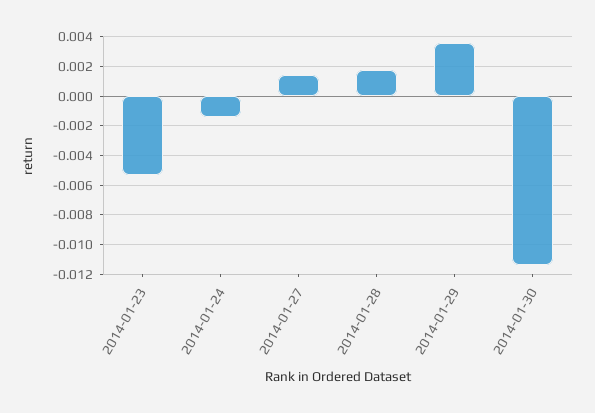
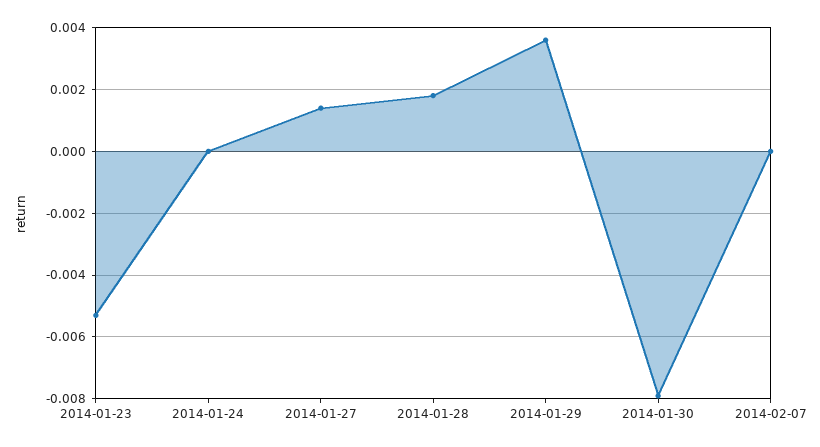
2014-01-24: -0.0015 -> 0
2014-01-30: -0.0115 -> -0.008
2014-02-07: none -> 0

